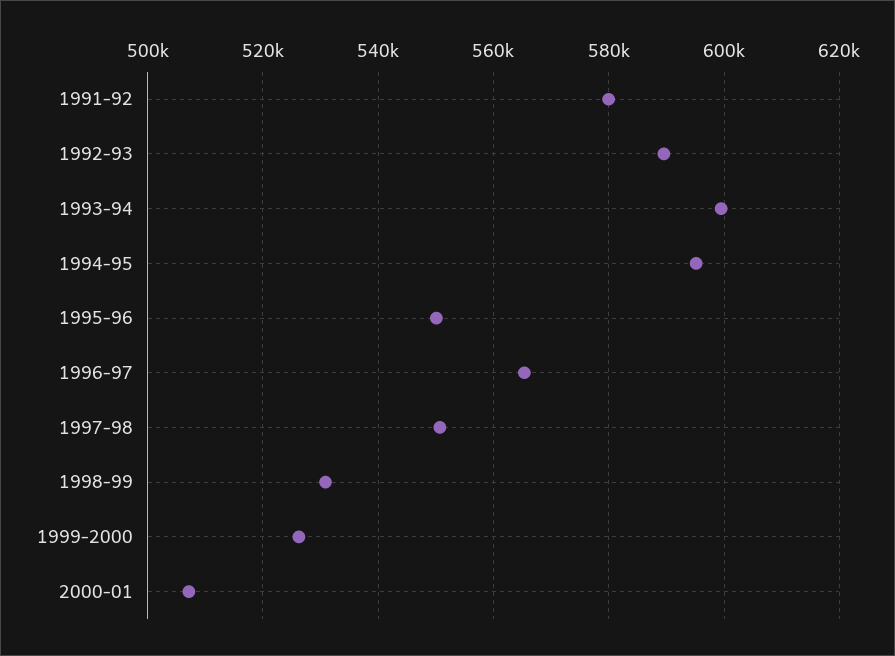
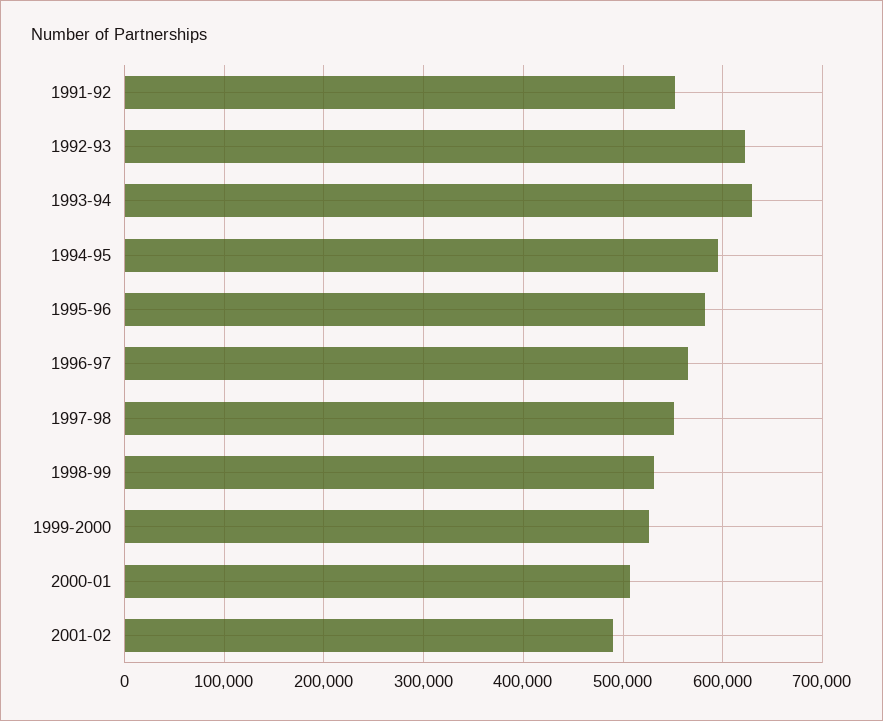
1991-92: 580000 -> 550000
1992-93: 590000 -> 620000
1993-94: 600000 -> 630000
1995-96: 550000 -> 580000
2001-02: none -> 490000

